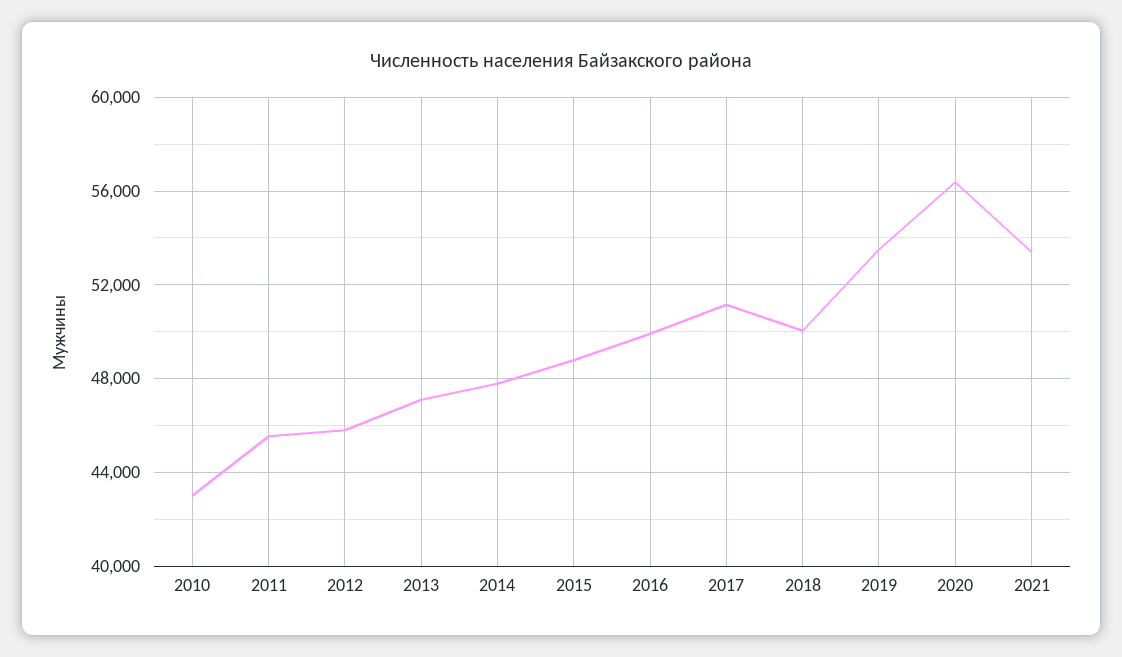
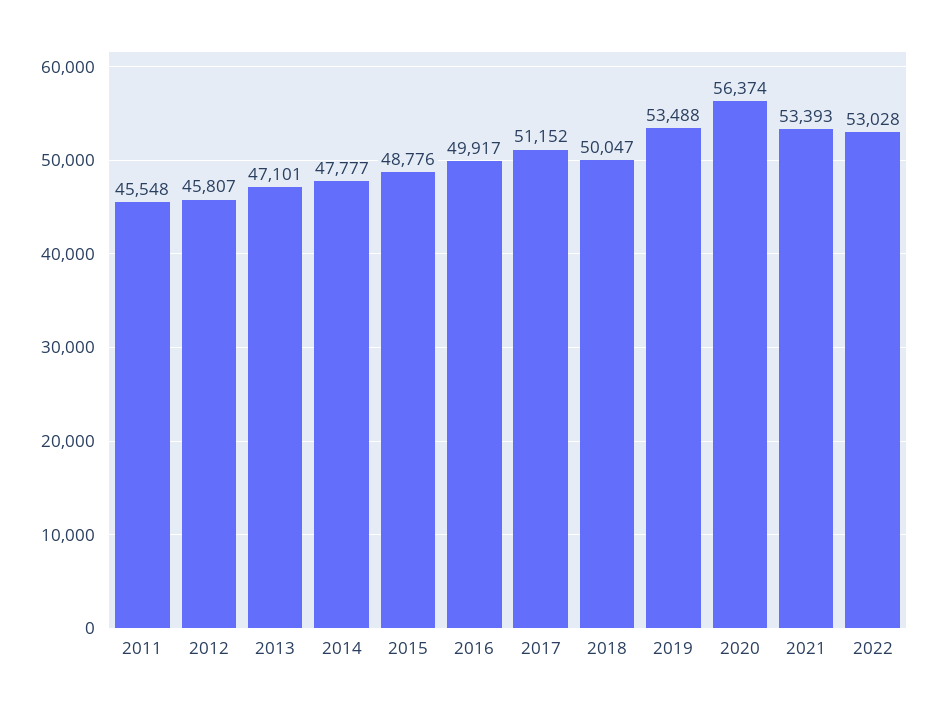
2010: 43000 -> none
2022: none -> 53028

